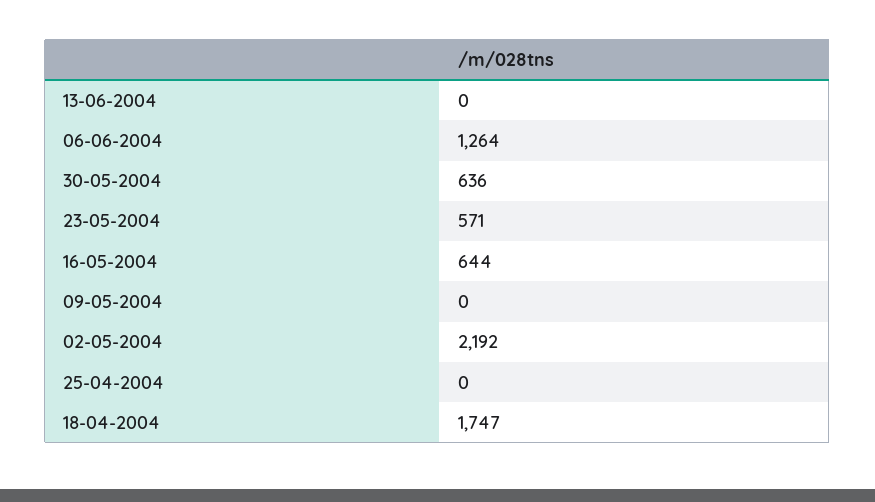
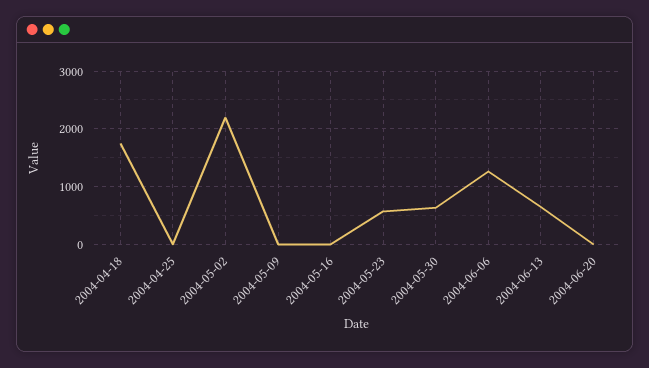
13-06-2004: 0 -> 600
16-05-2004: 644 -> 0
2004-06-20: none -> 0

